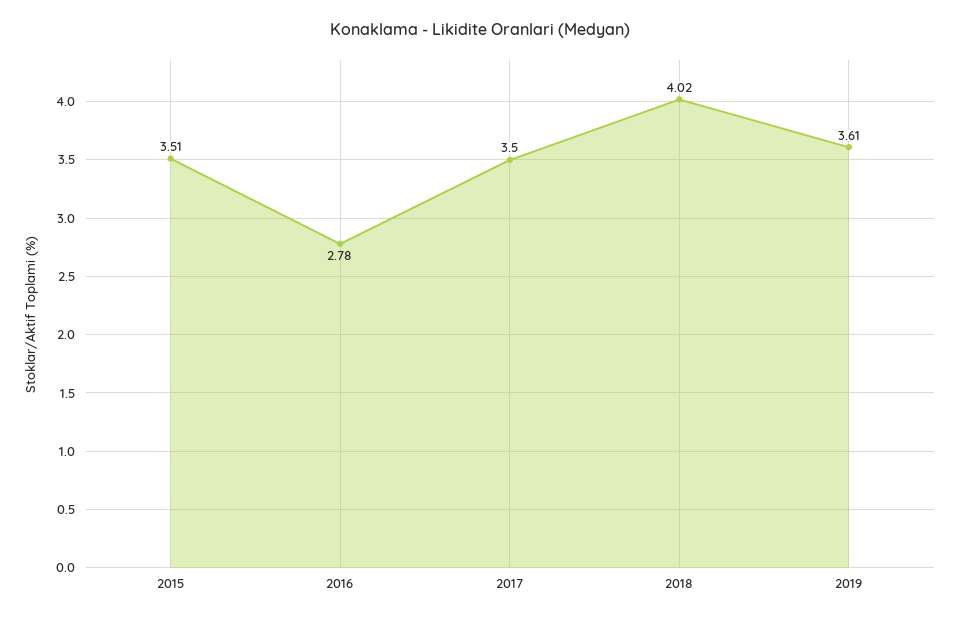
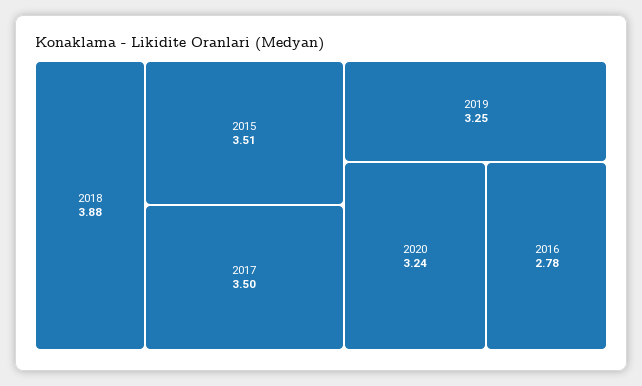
2018: 4.02 -> 3.88
2019: 3.61 -> 3.25
2020: none -> 3.24

